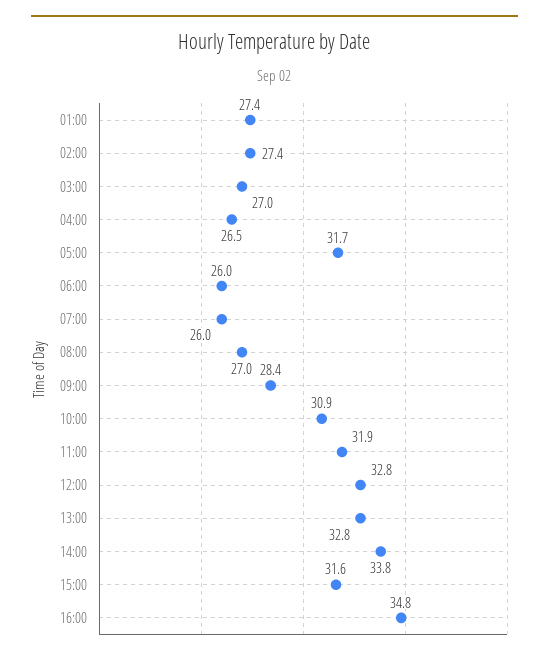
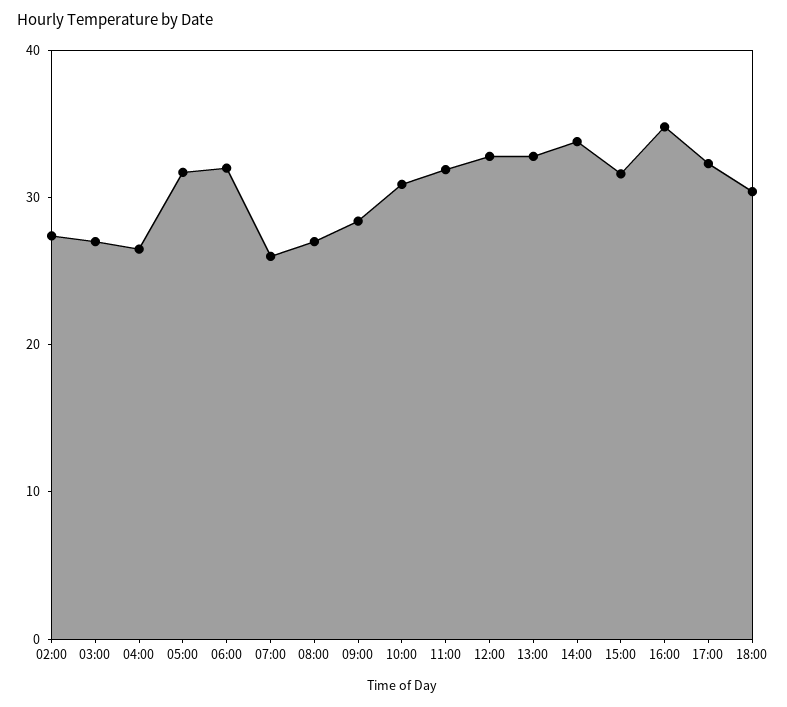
01:00: 27.4 -> none
06:00: 26 -> 32
17:00: none -> 32
18:00: none -> 30

